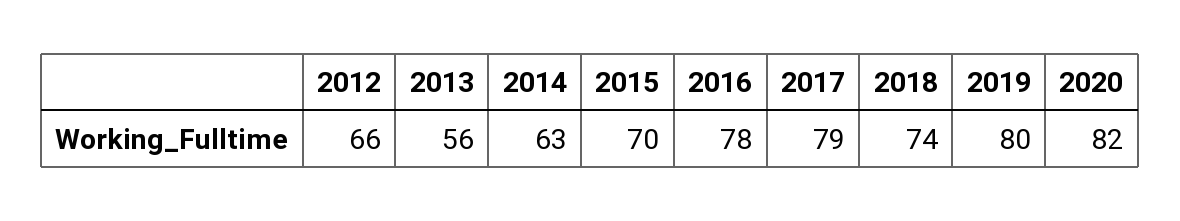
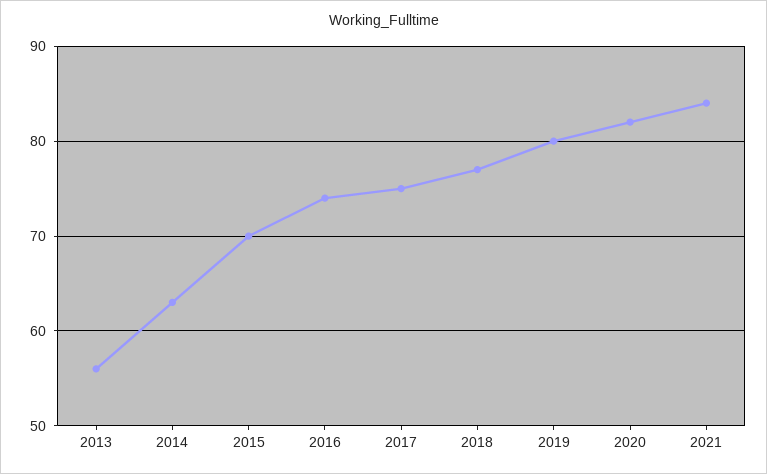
2012: 66 -> none
2016: 78 -> 74
2017: 79 -> 75
2018: 74 -> 77
2021: none -> 84

